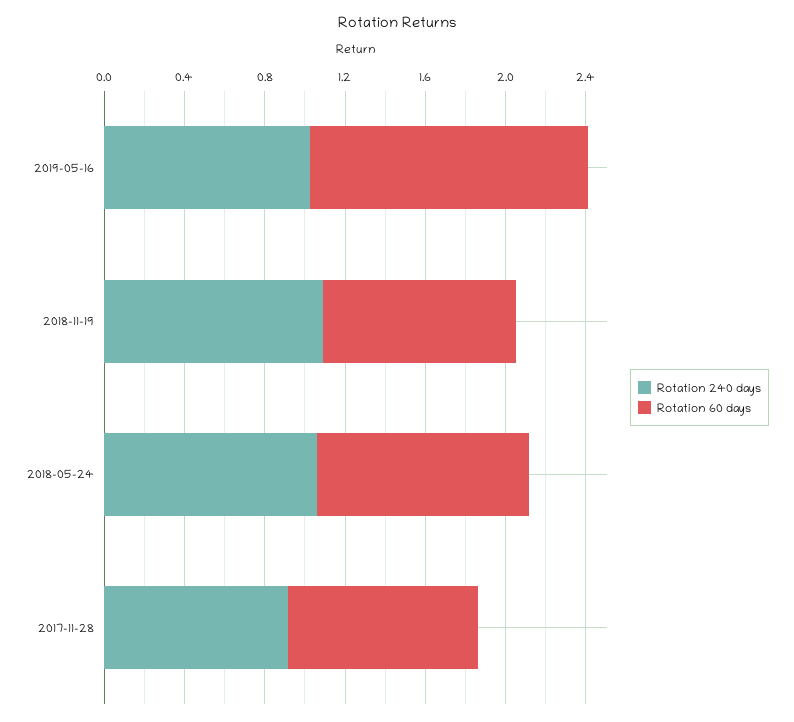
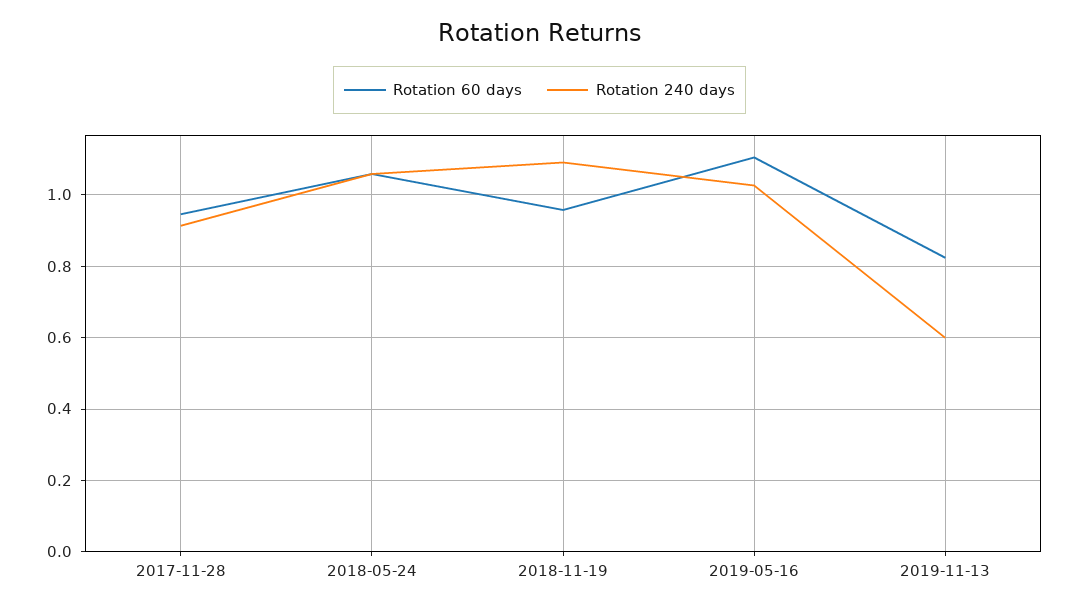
Rotation 60 days, 2019-05-16: 1.4 -> 1.1
Rotation 60 days, 2019-11-13: none -> 0.82
Rotation 240 days, 2019-11-13: none -> 0.6

